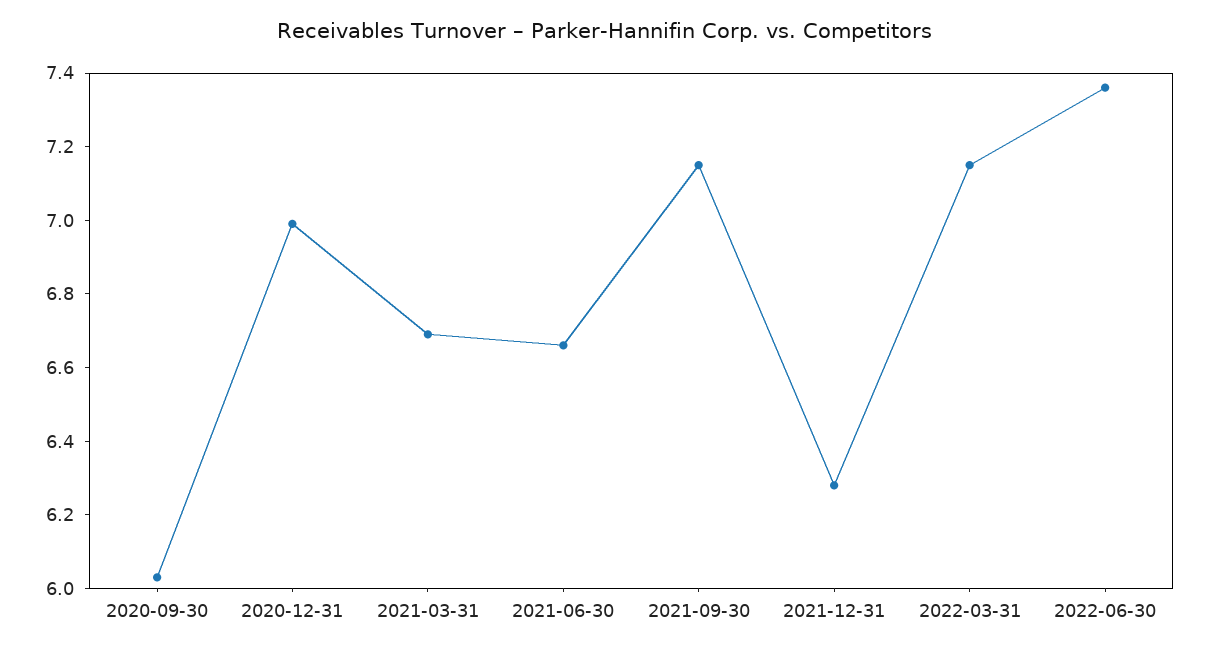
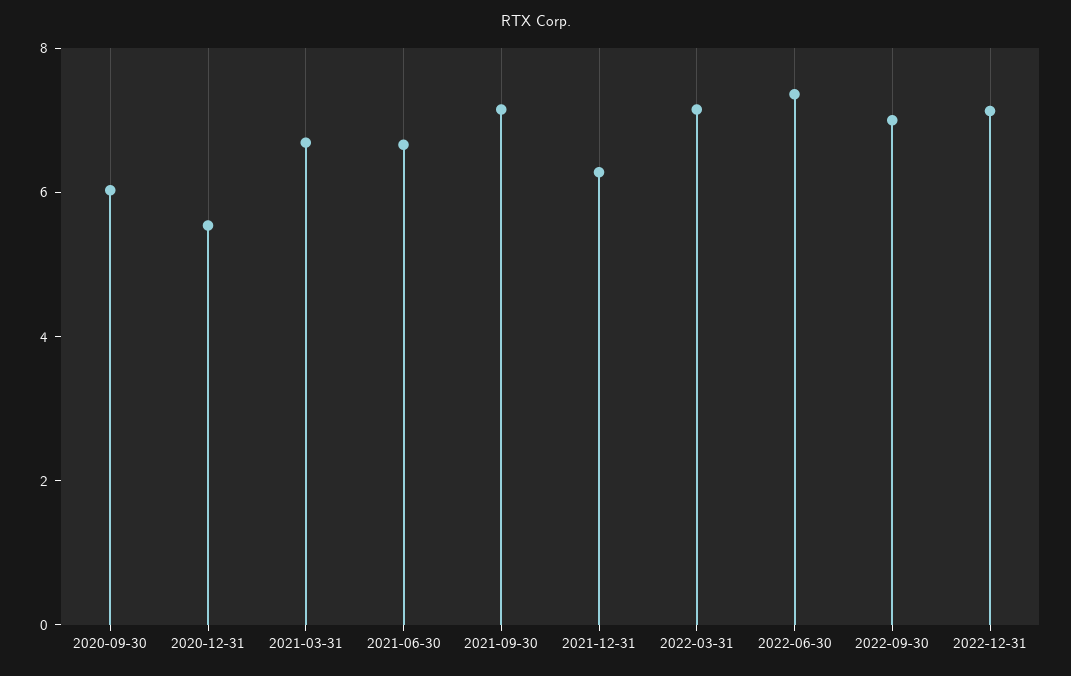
2020-12-31: 7 -> 5.5
2022-09-30: none -> 7
2022-12-31: none -> 7

